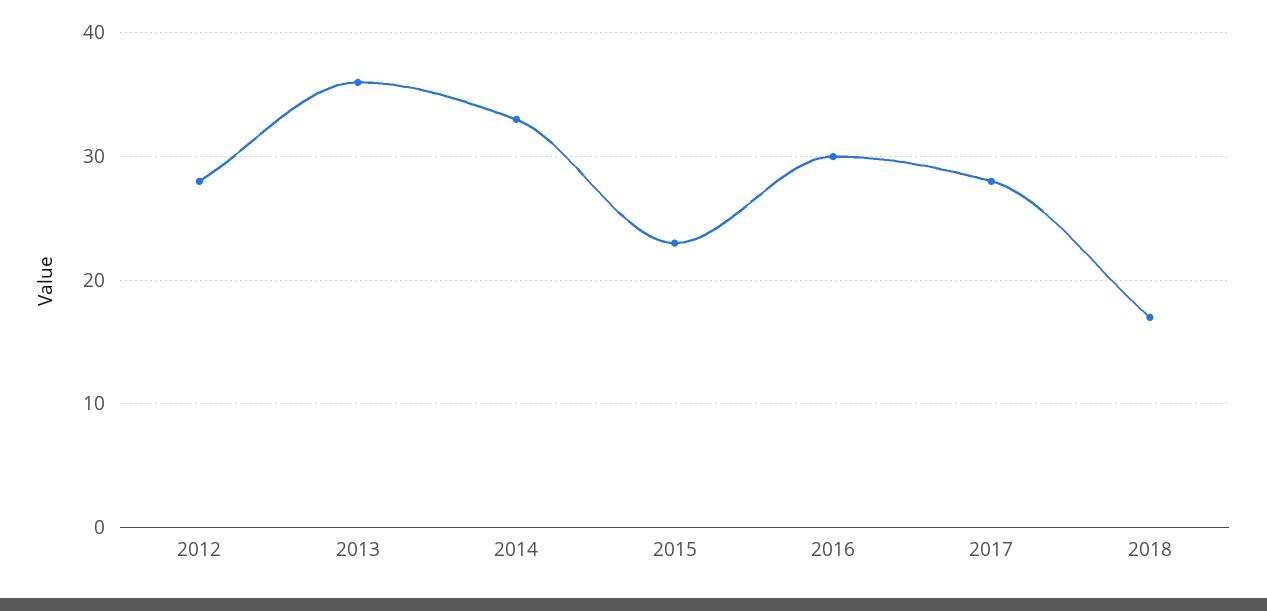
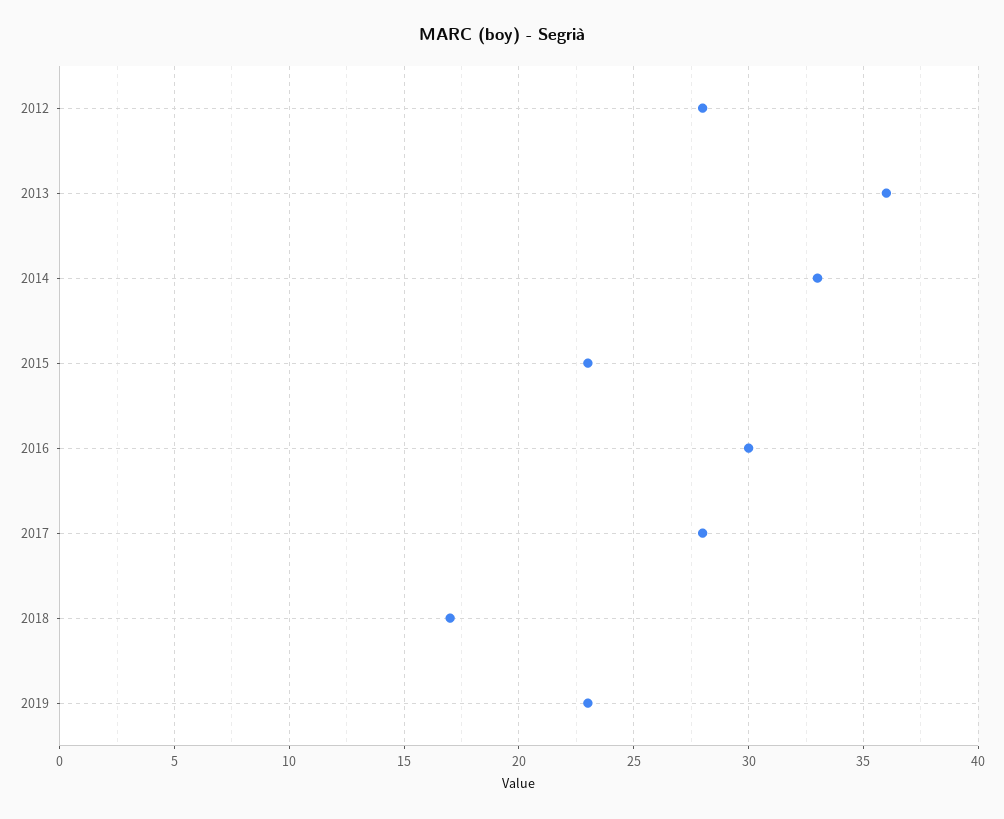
2019: none -> 23

